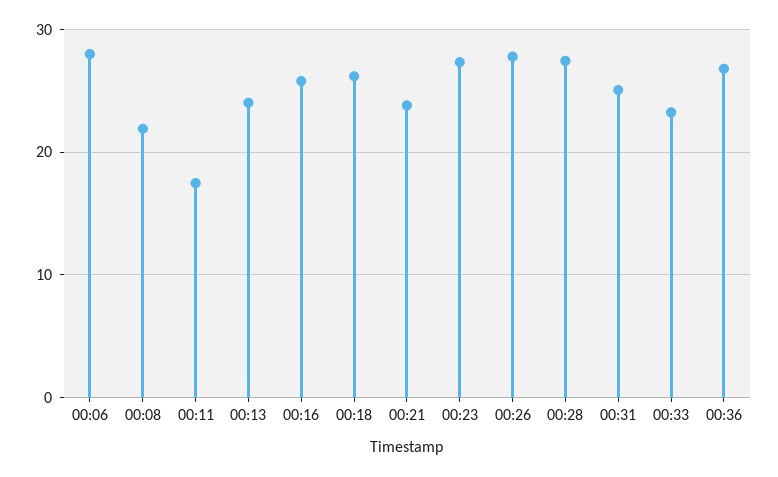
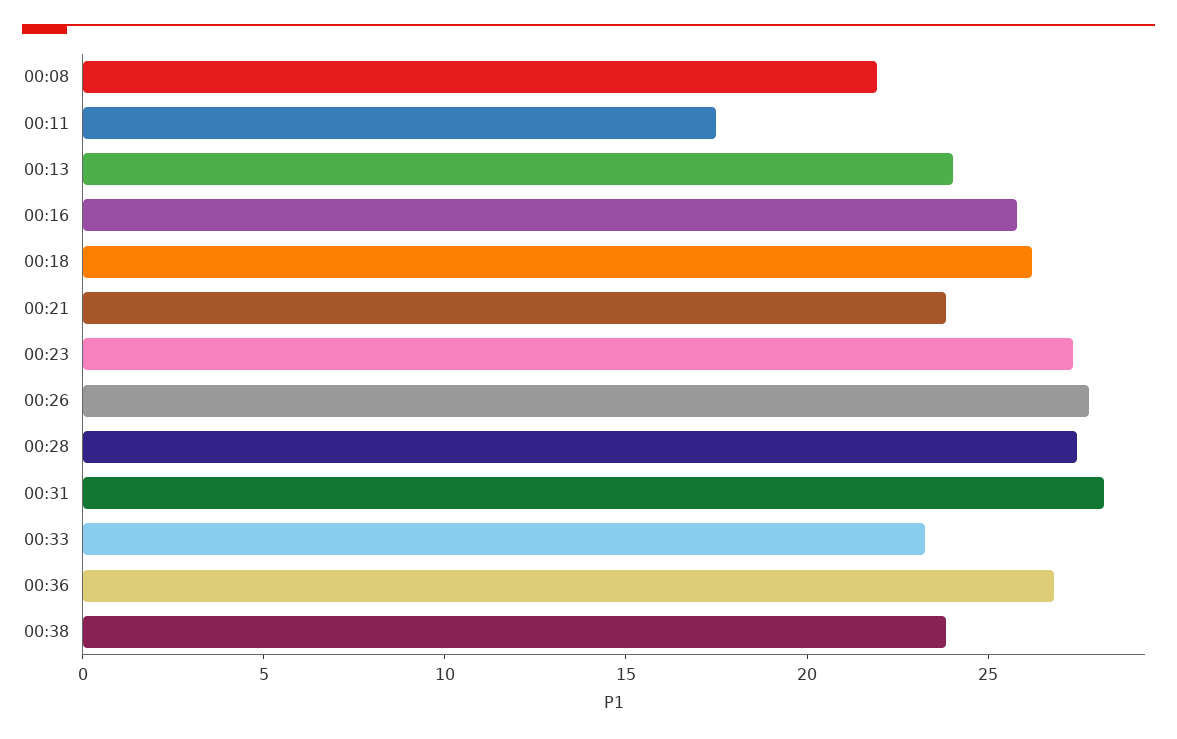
00:06: 28 -> none
00:31: 25 -> 28
00:38: none -> 24

